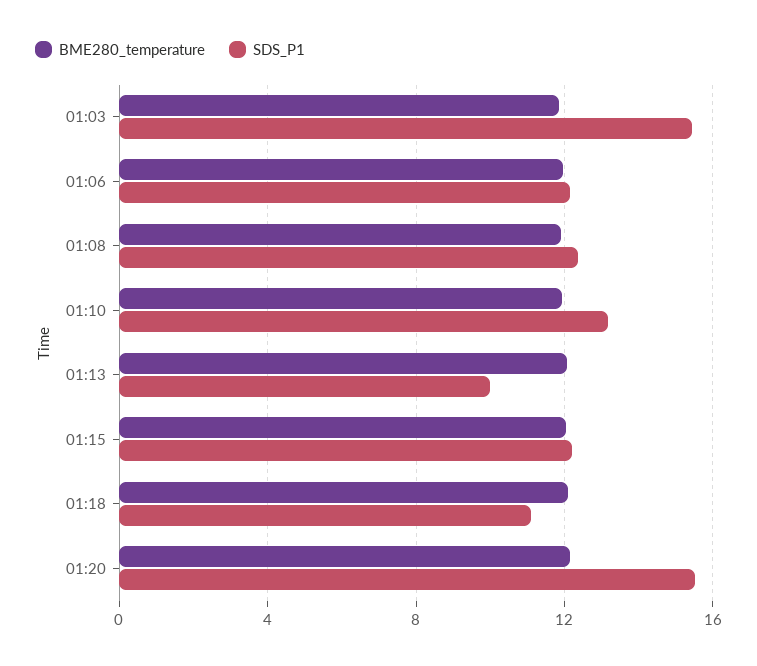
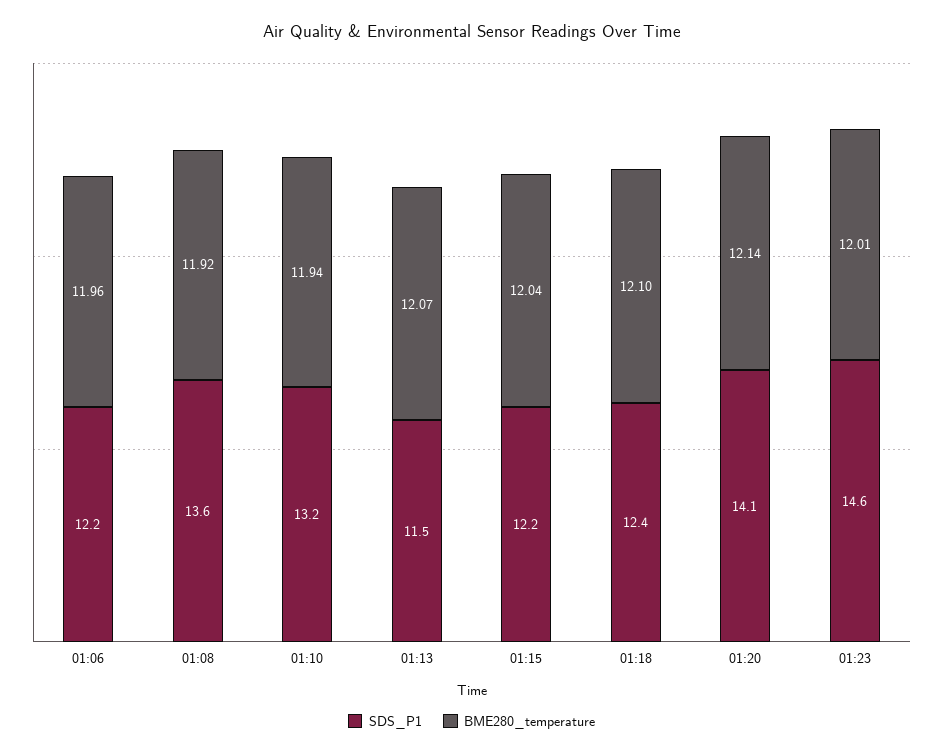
BME280_temperature, 01:03: 12 -> none
SDS_P1, 01:03: 15.5 -> none
SDS_P1, 01:08: 12.5 -> 13.6
SDS_P1, 01:13: 10 -> 11.5
SDS_P1, 01:18: 11 -> 12.4
SDS_P1, 01:20: 15.5 -> 14.1
SDS_P1, 01:23: none -> 14.6
BME280_temperature, 01:23: none -> 12.01

